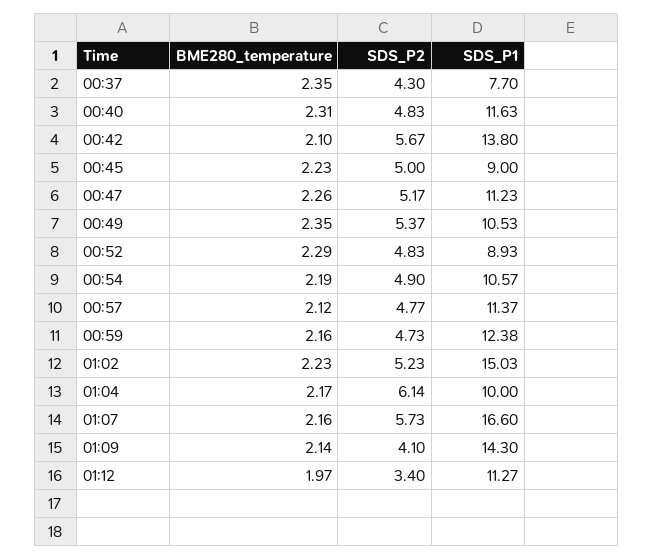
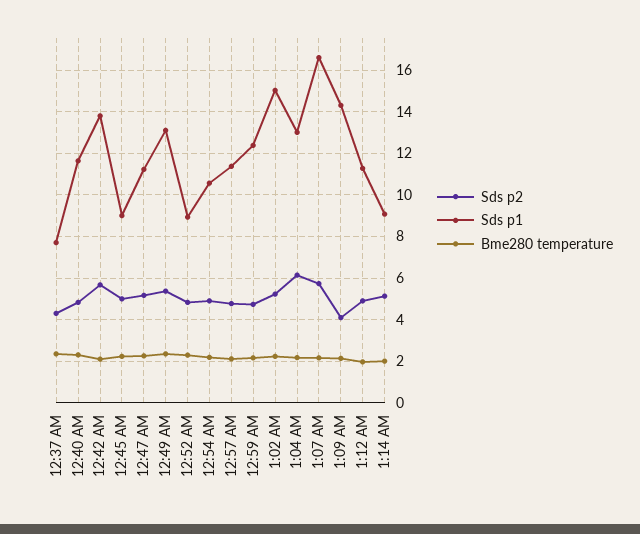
SDS_P1, 00:49: 10.53 -> 13
SDS_P1, 01:04: 10 -> 13
SDS_P2, 01:12: 3.4 -> 5
SDS_P2, 1:14 AM: none -> 5
SDS_P1, 1:14 AM: none -> 9
BME280_temperature, 1:14 AM: none -> 2

